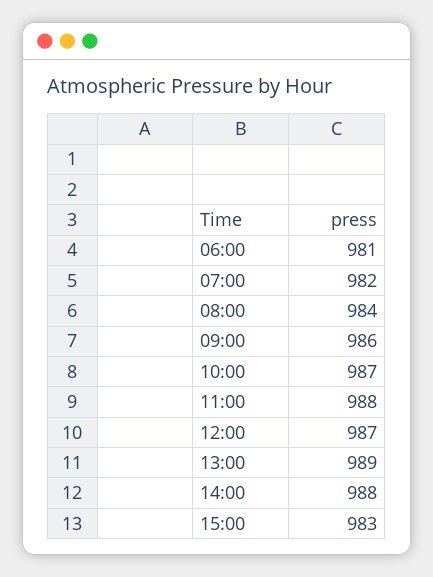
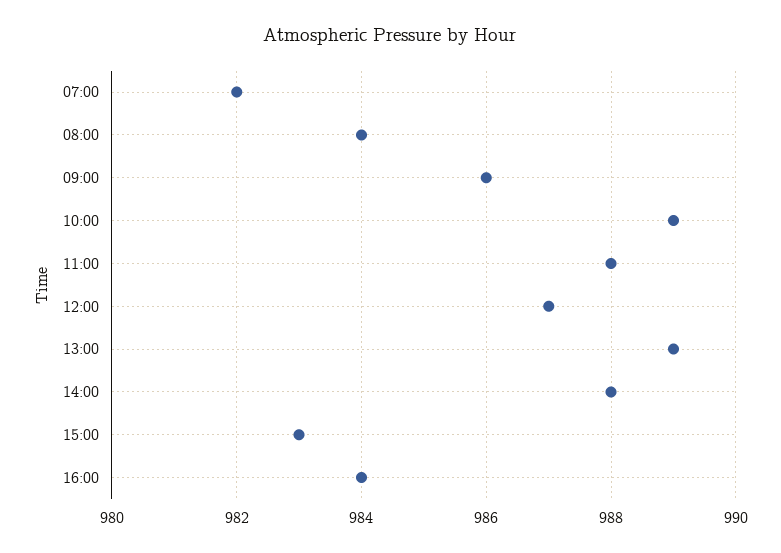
06:00: 981 -> none
10:00: 987 -> 989
16:00: none -> 984

